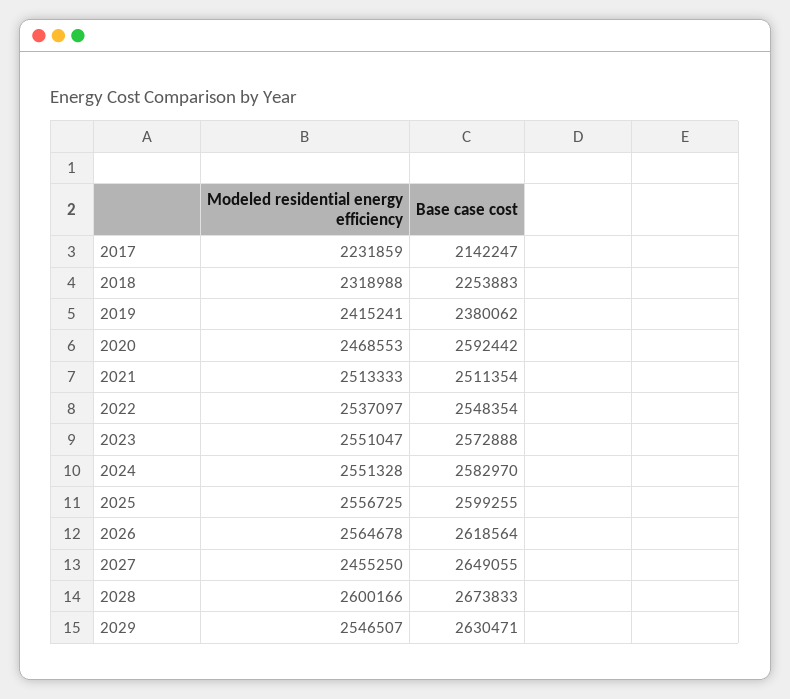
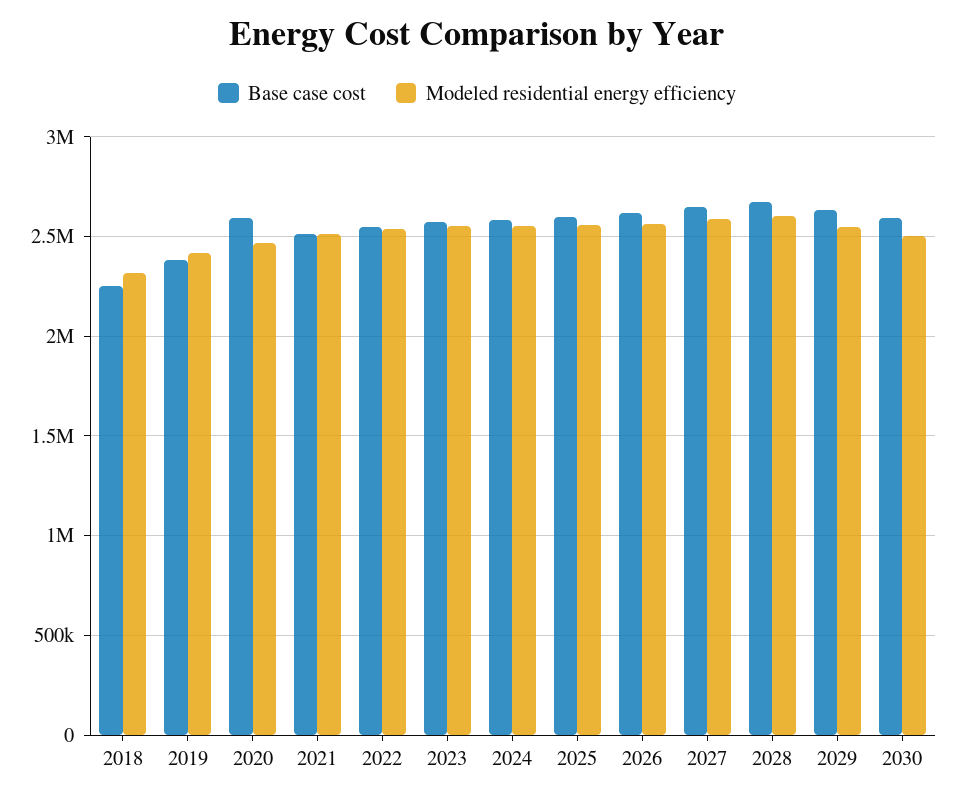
Modeled residential energy efficiency, 2017: 2231859 -> none
Base case cost, 2017: 2142247 -> none
Modeled residential energy efficiency, 2027: 2455250 -> 2600000
Base case cost, 2030: none -> 2600000
Modeled residential energy efficiency, 2030: none -> 2500000

